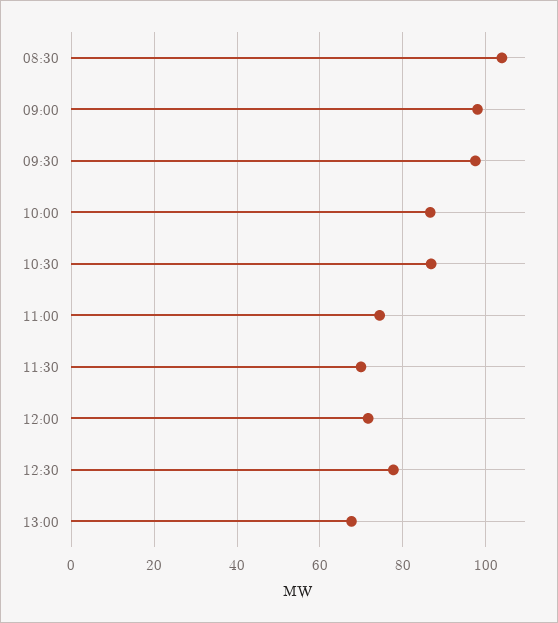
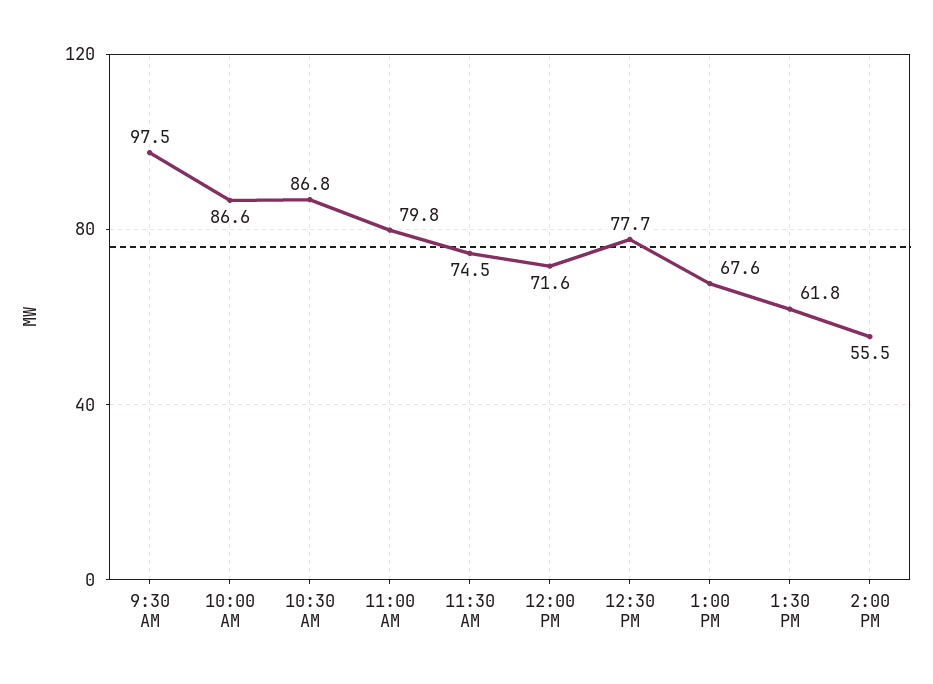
08:30: 104 -> none
09:00: 98 -> none
11:00: 74 -> 79.8
11:30: 70 -> 74.5
1:30 PM: none -> 61.8
2:00 PM: none -> 55.5

